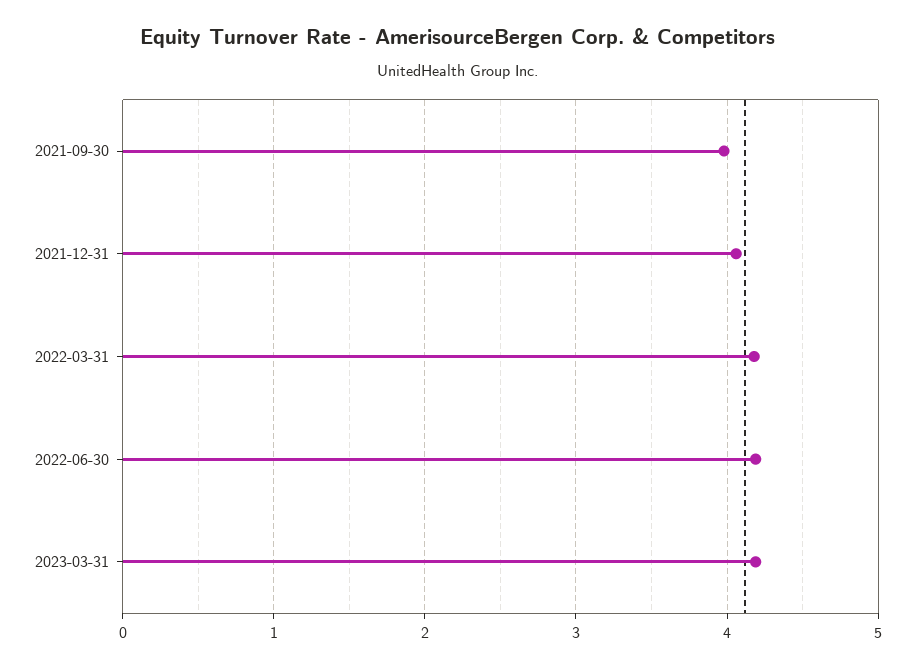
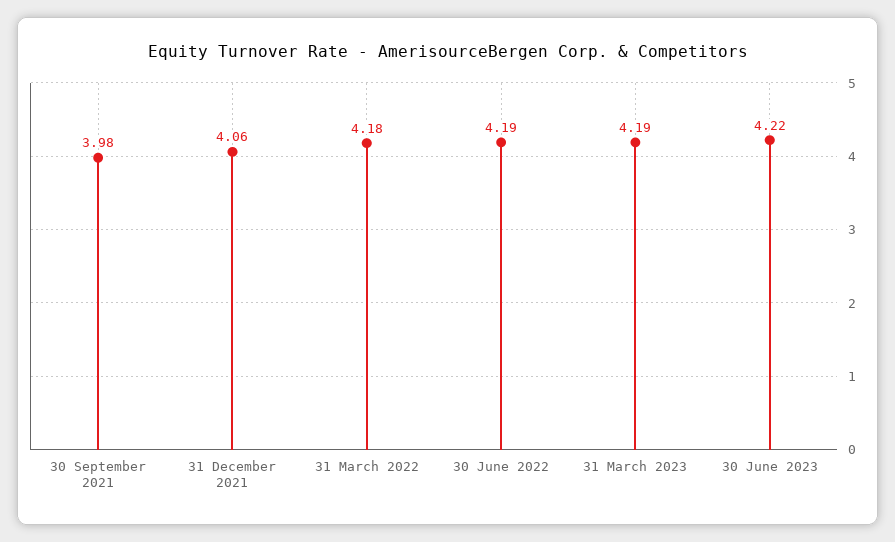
30 June 2023: none -> 4.22

